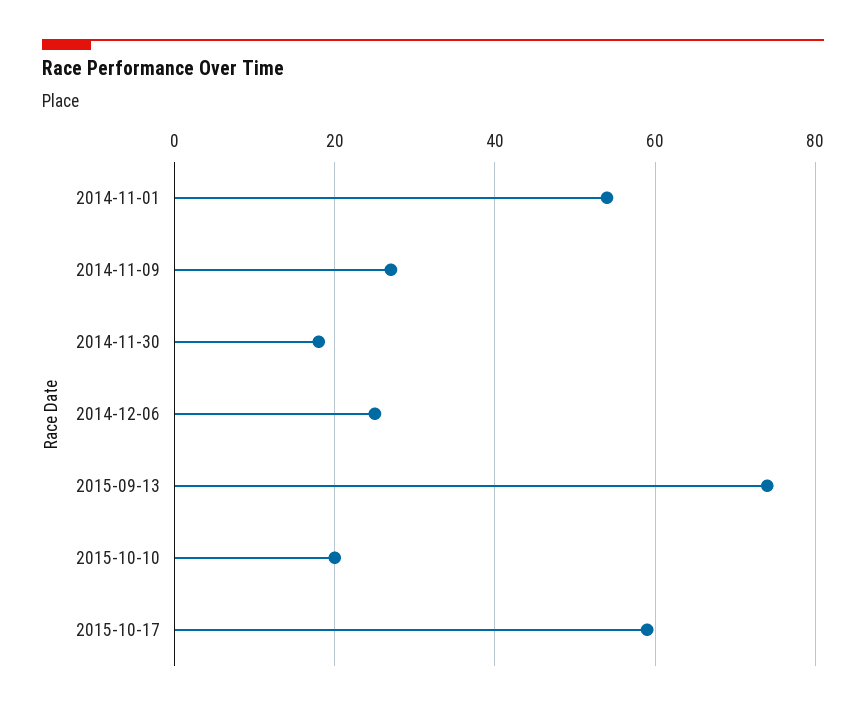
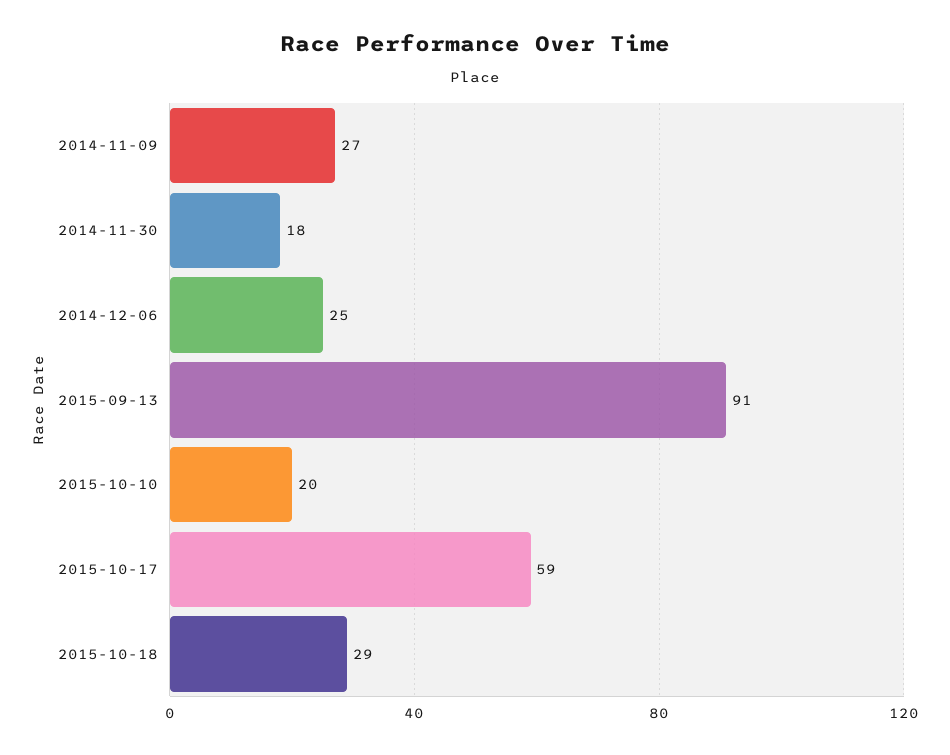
2014-11-01: 55 -> none
2015-09-13: 75 -> 91
2015-10-18: none -> 29

